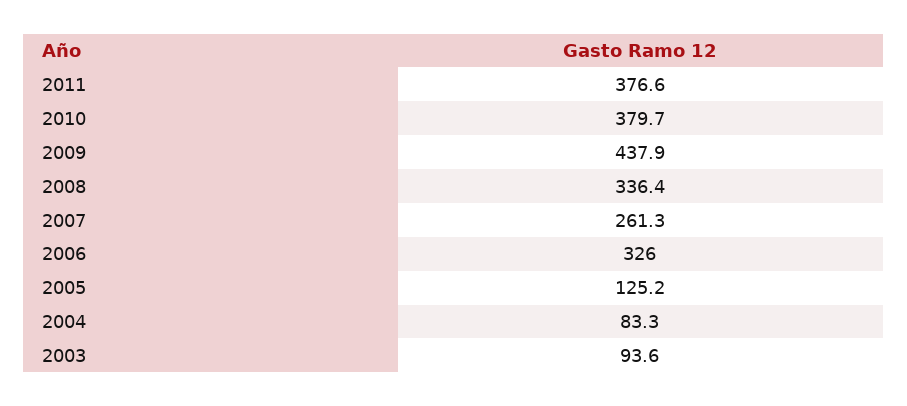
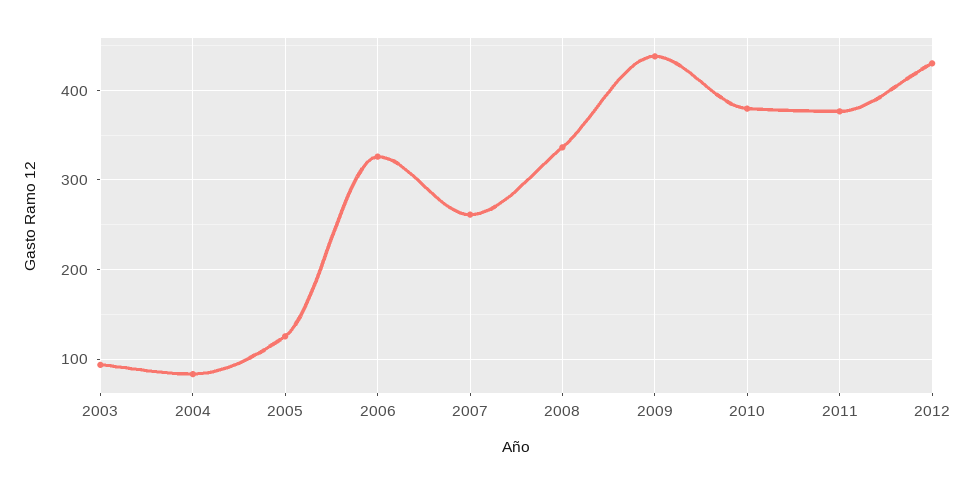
2012: none -> 430

